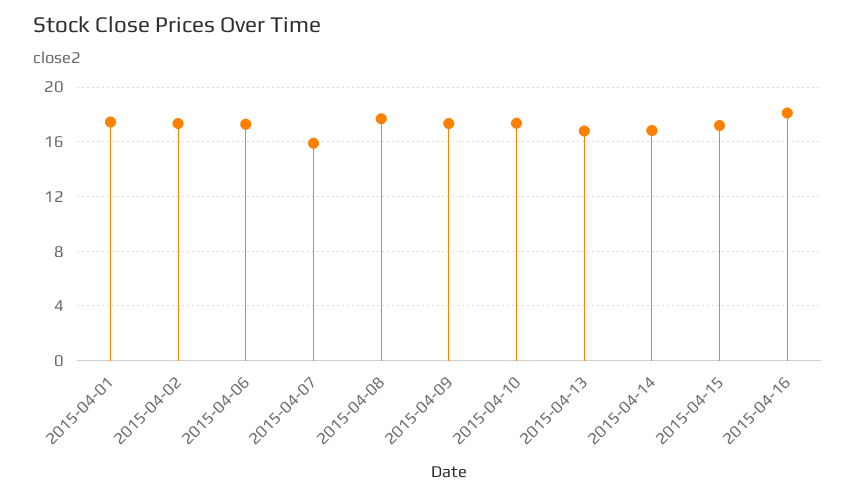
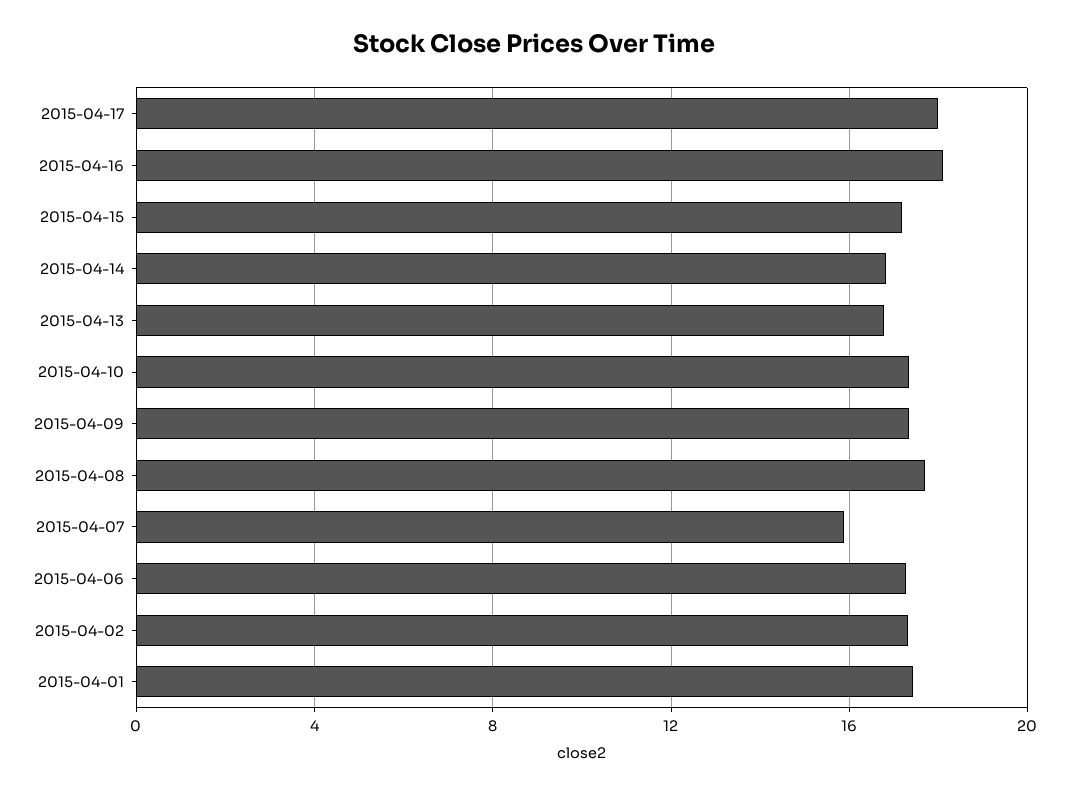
2015-04-17: none -> 18

